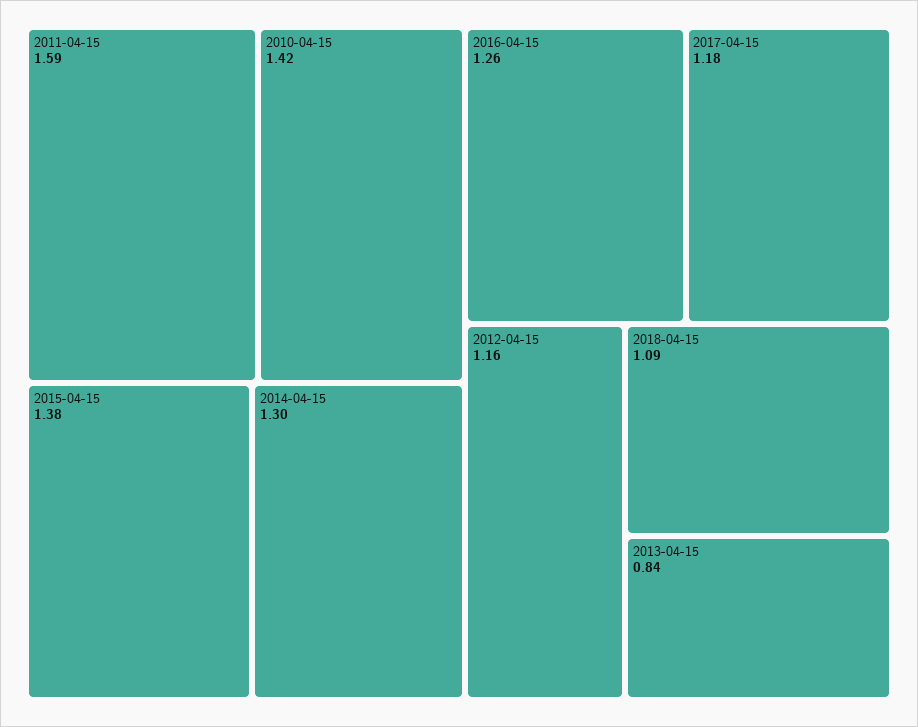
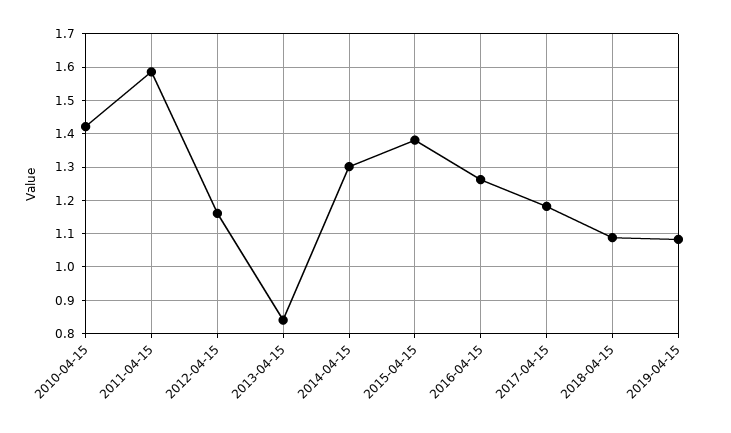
2019-04-15: none -> 1.08

